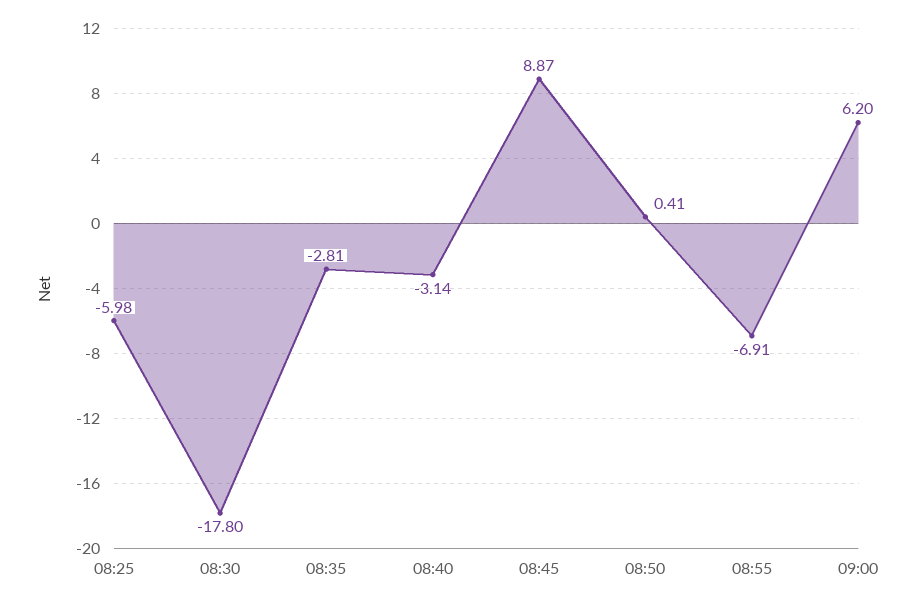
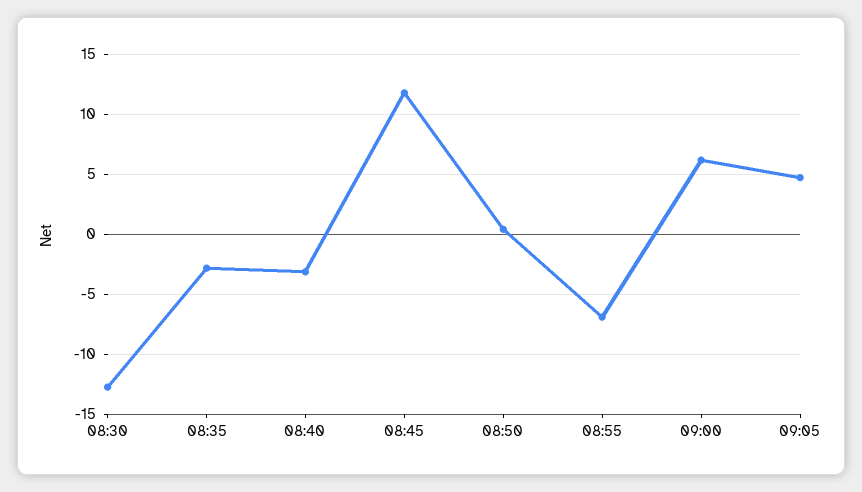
08:25: -5.98 -> none
08:30: -17.8 -> -13
08:45: 8.87 -> 12
09:05: none -> 5

